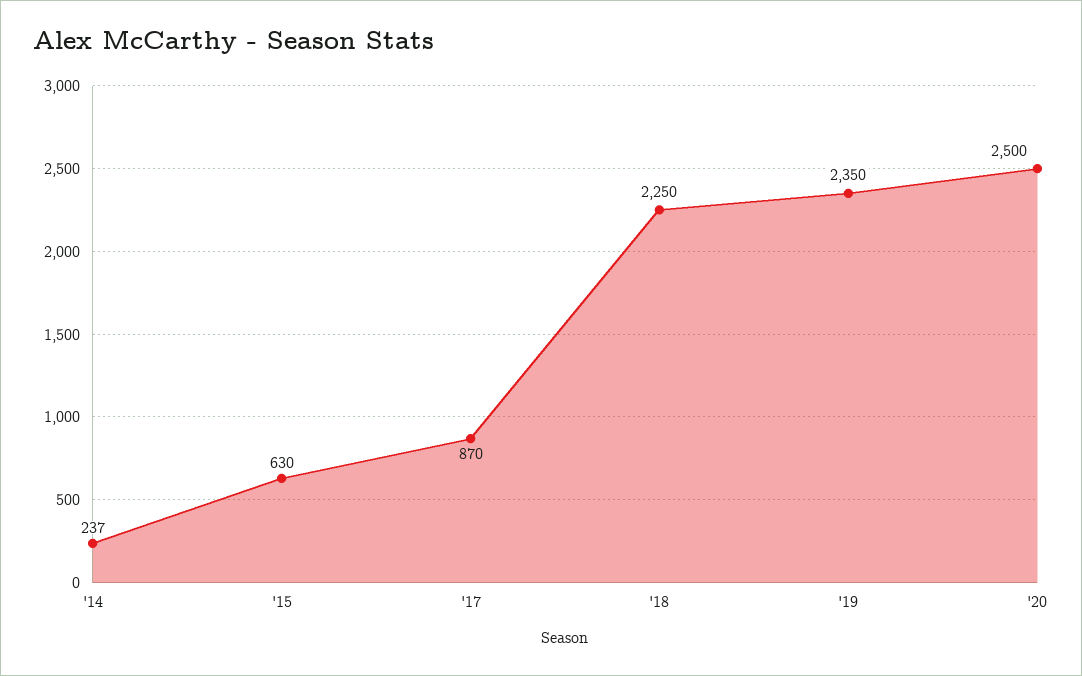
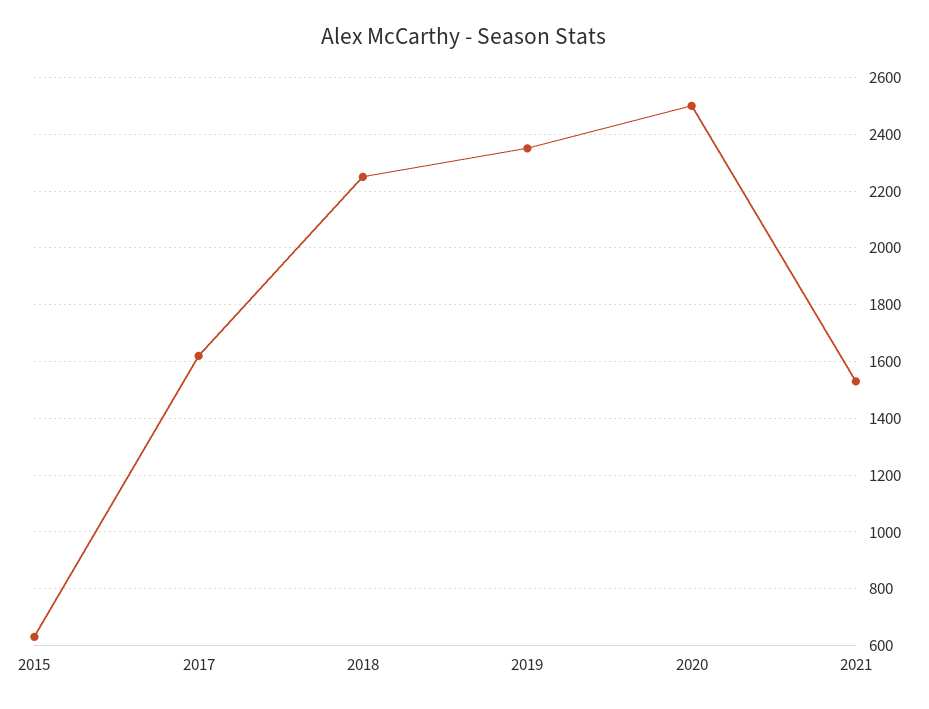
'14: 237 -> none
'17: 870 -> 1625
2021: none -> 1525

